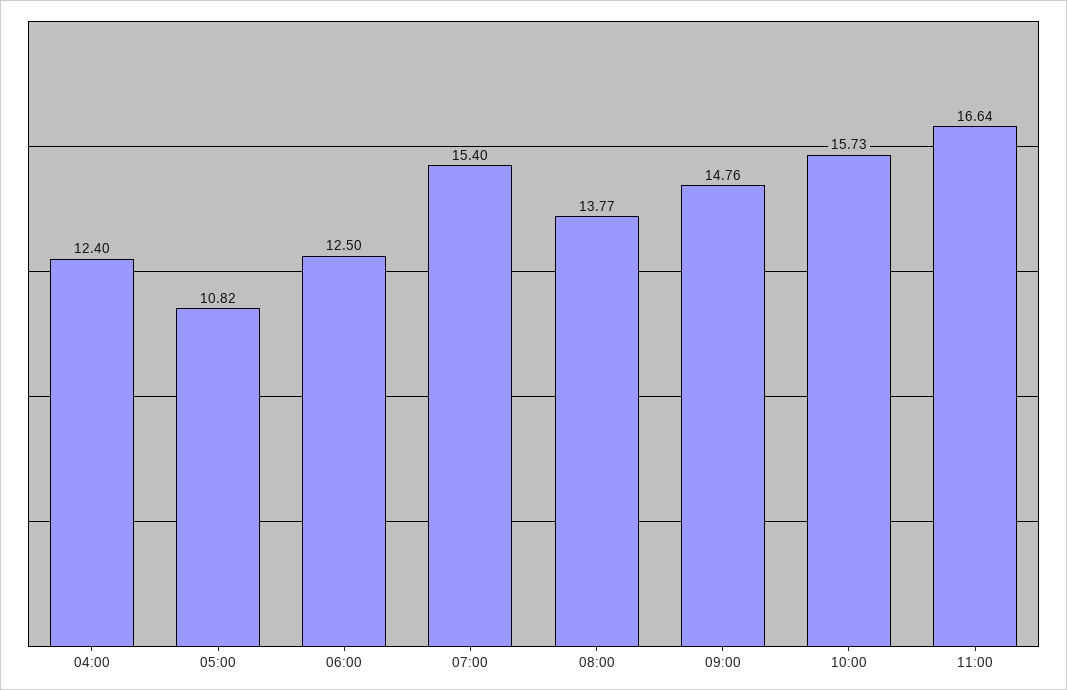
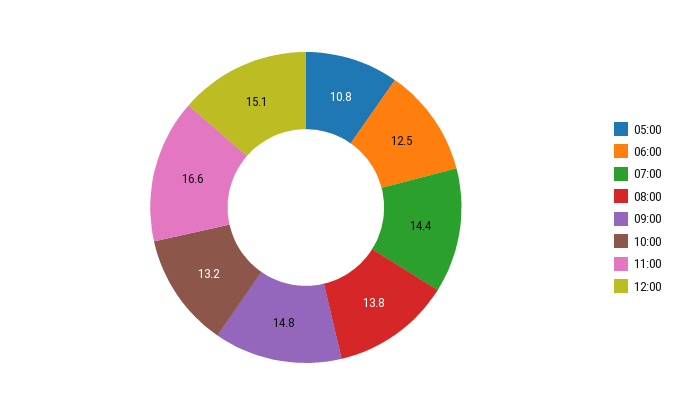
04:00: 12.4 -> none
07:00: 15.4 -> 14.4
10:00: 15.73 -> 13.2
12:00: none -> 15.1

